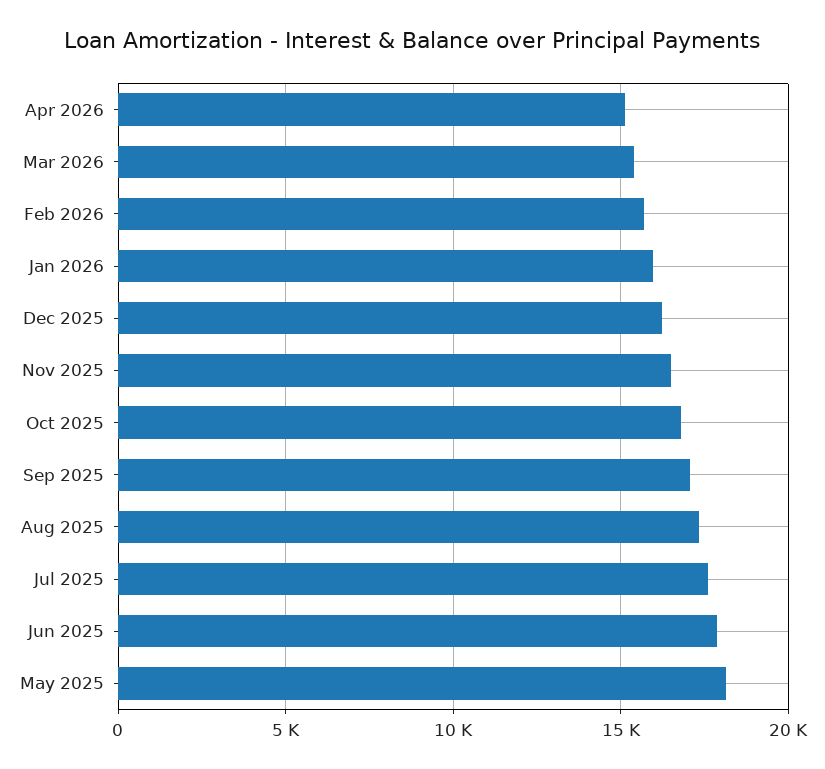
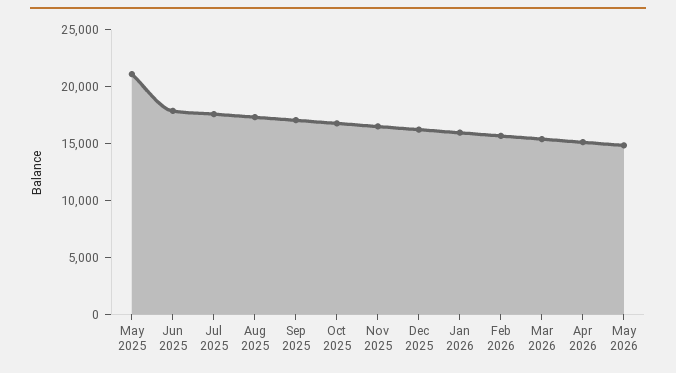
May 2025: 18000 -> 21000
May 2026: none -> 15000

